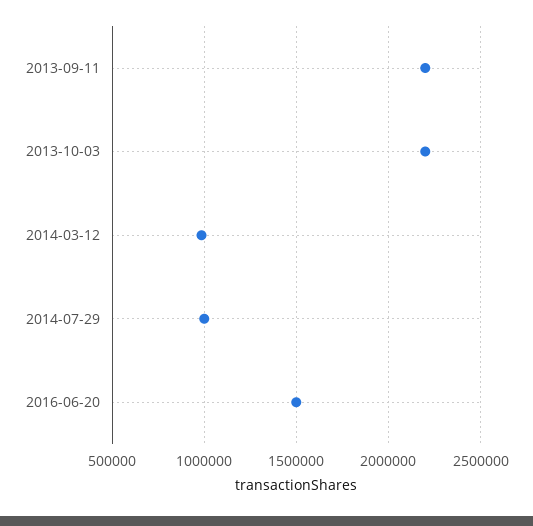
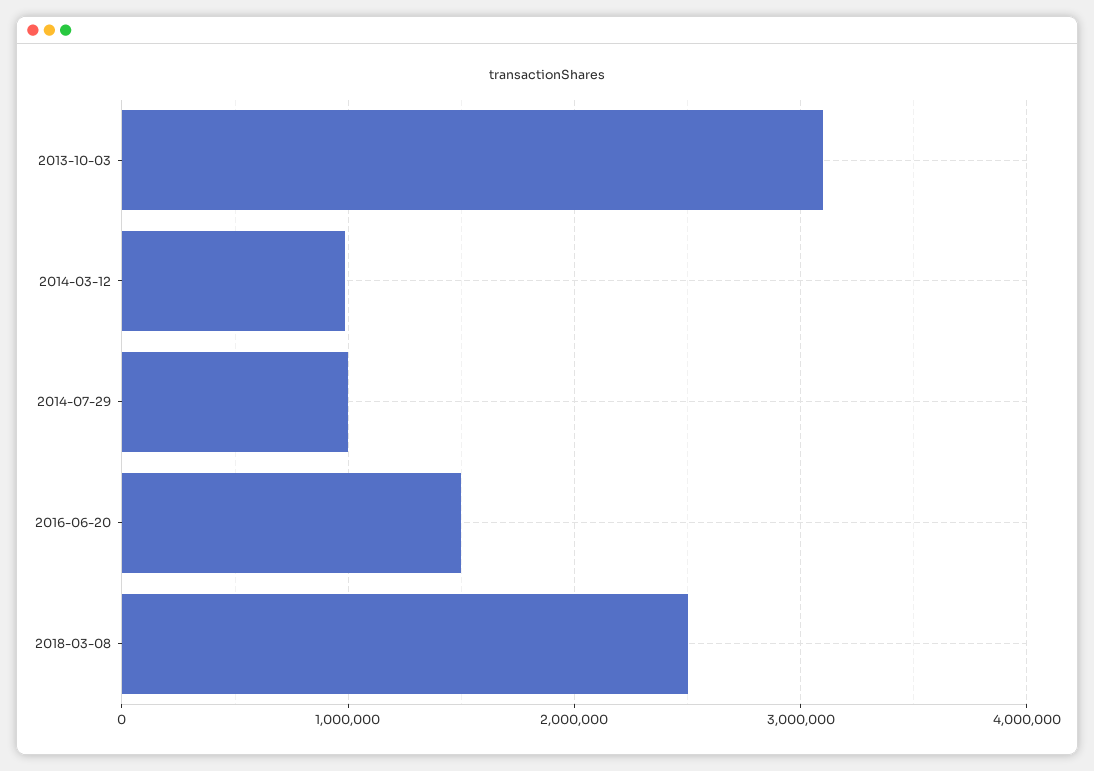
2013-09-11: 2200000 -> none
2013-10-03: 2200000 -> 3100000
2018-03-08: none -> 2500000

